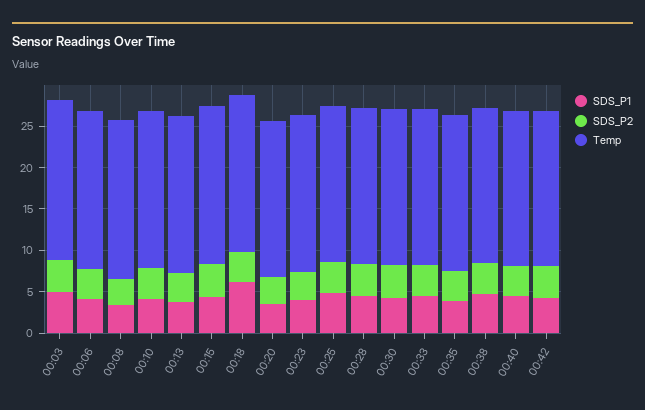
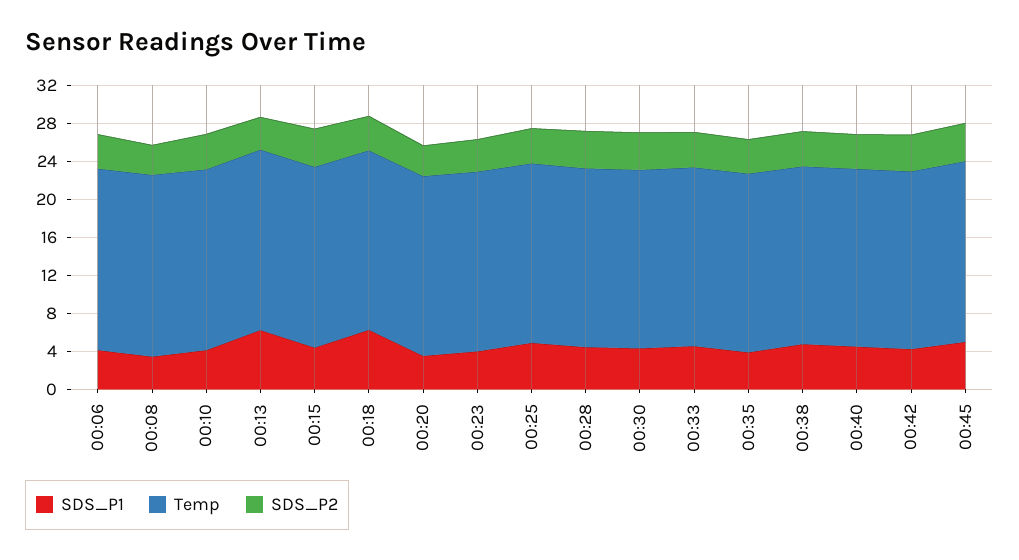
SDS_P1, 00:03: 5 -> none
SDS_P2, 00:03: 4 -> none
Temp, 00:03: 19 -> none
SDS_P1, 00:13: 4 -> 6
SDS_P1, 00:45: none -> 5
Temp, 00:45: none -> 19
SDS_P2, 00:45: none -> 4

